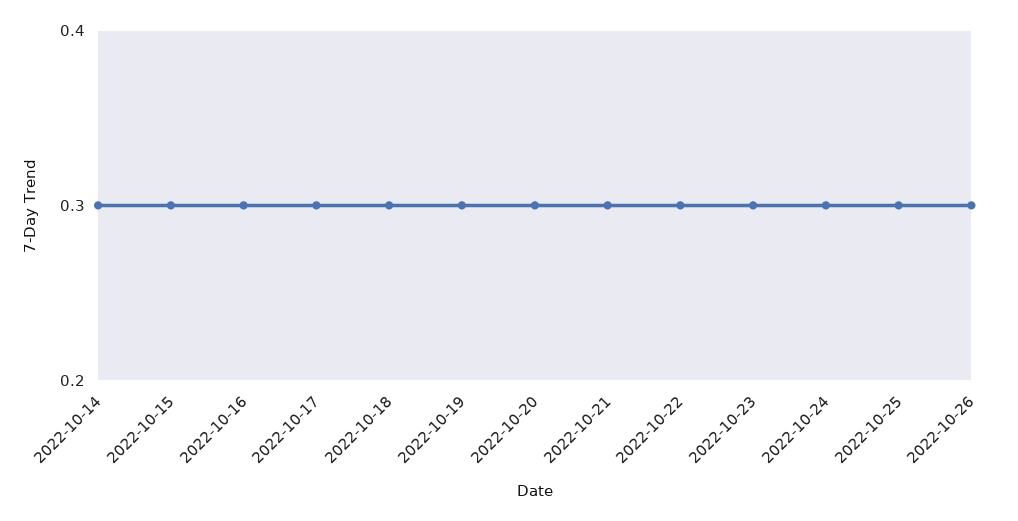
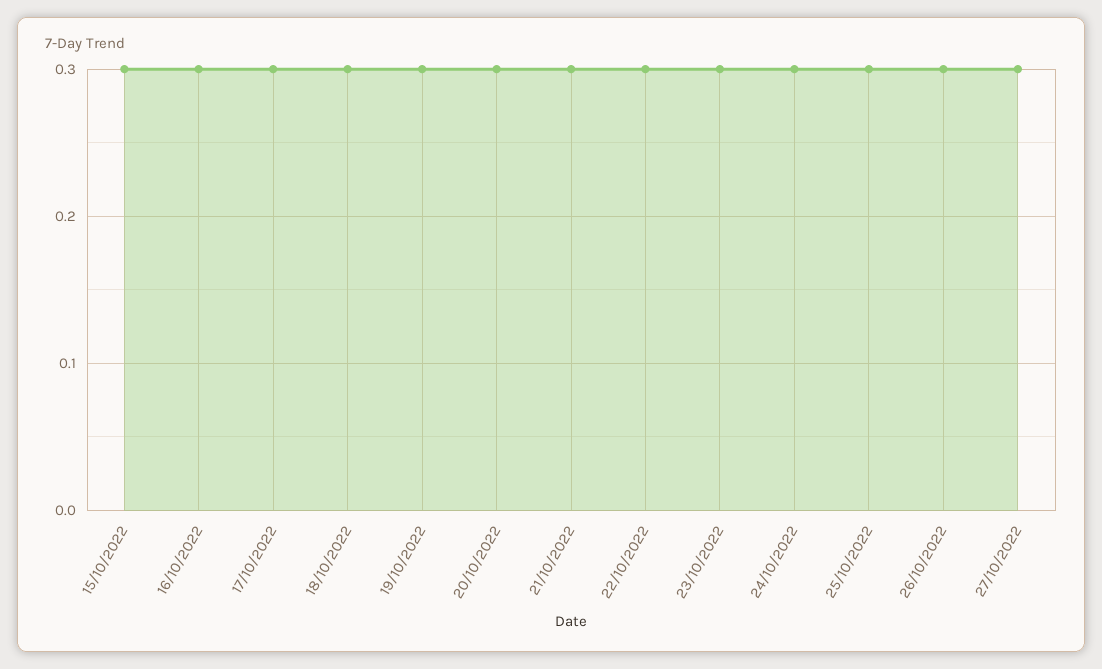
2022-10-14: 0.3 -> none
27/10/2022: none -> 0.3

